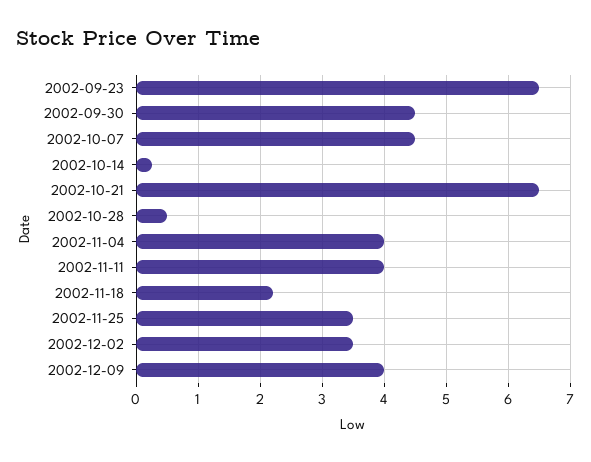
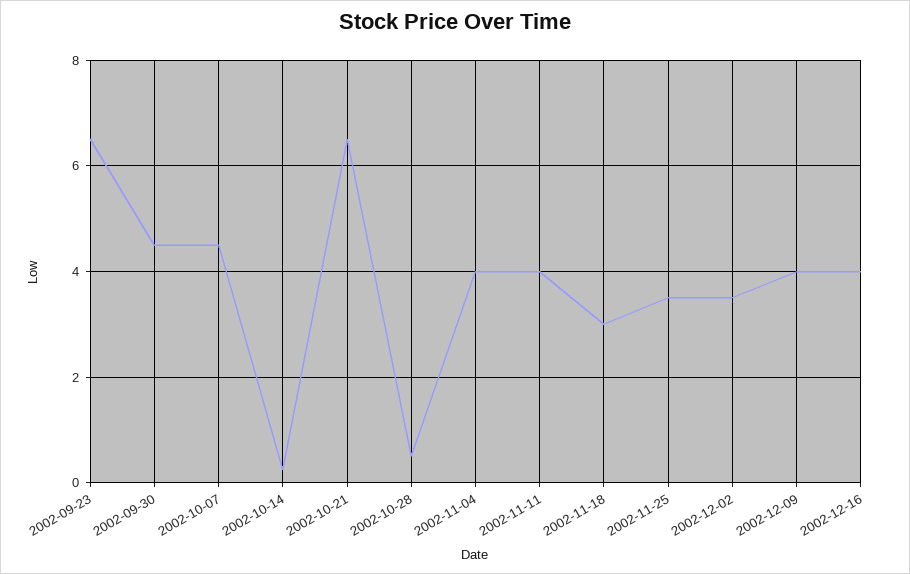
2002-11-18: 2.2 -> 3
2002-12-16: none -> 4

